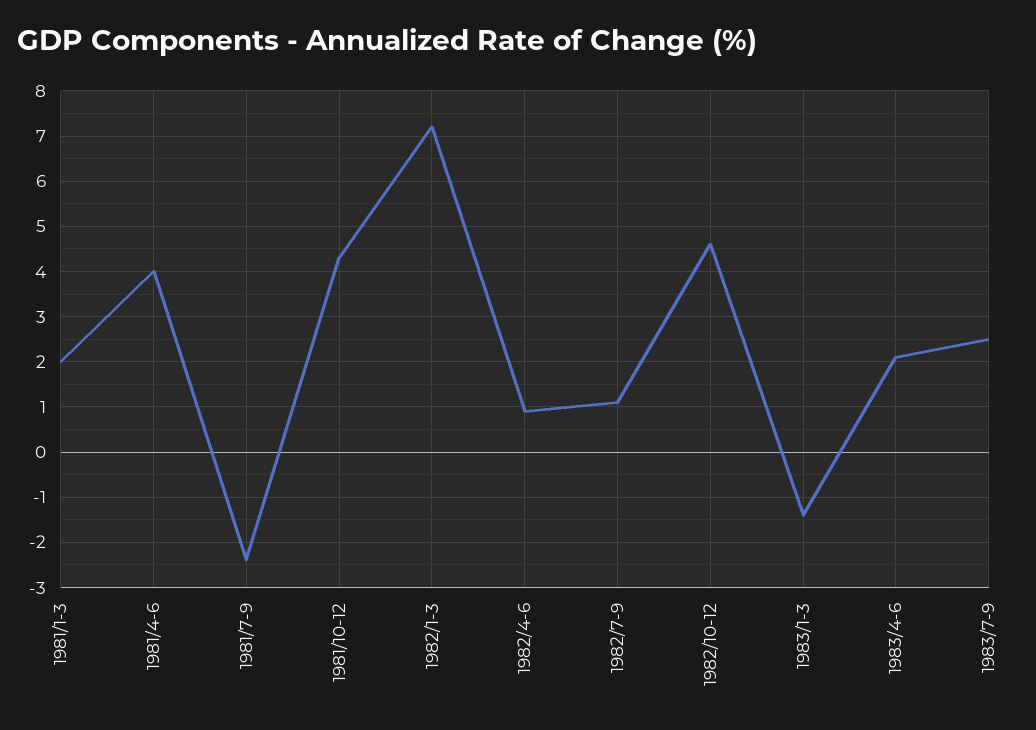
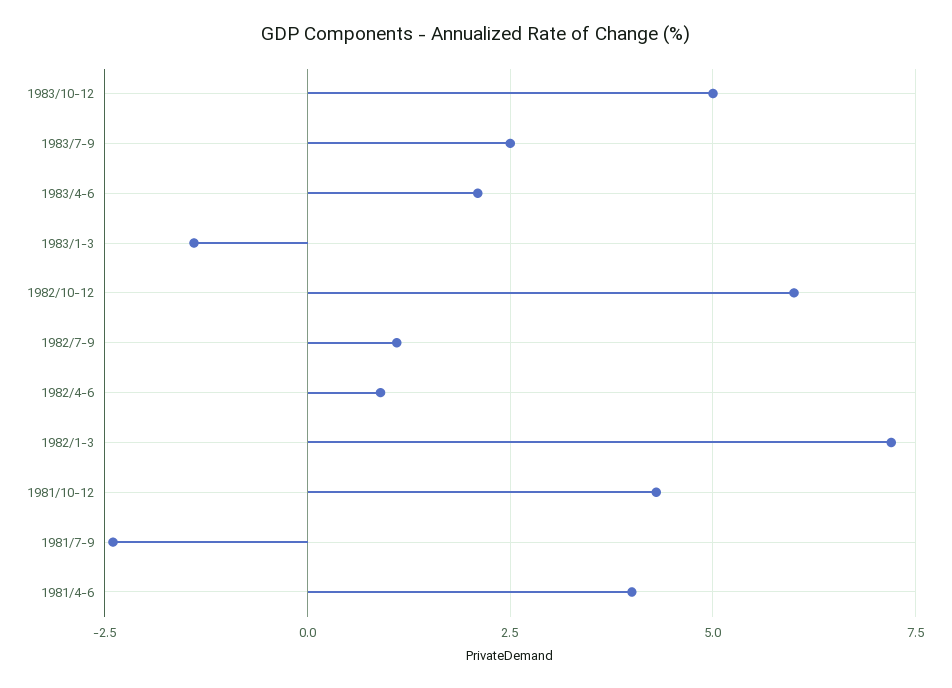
1981/1-3: 2 -> none
1982/10-12: 4.5 -> 6
1983/10-12: none -> 5

